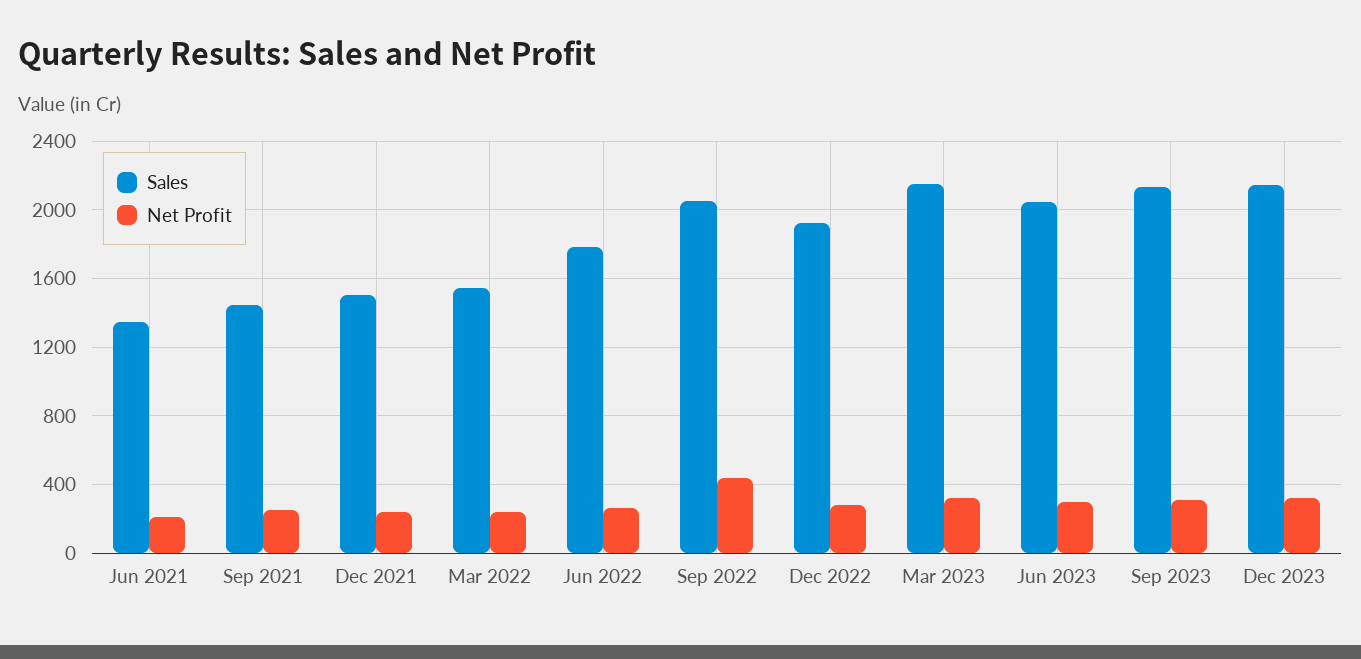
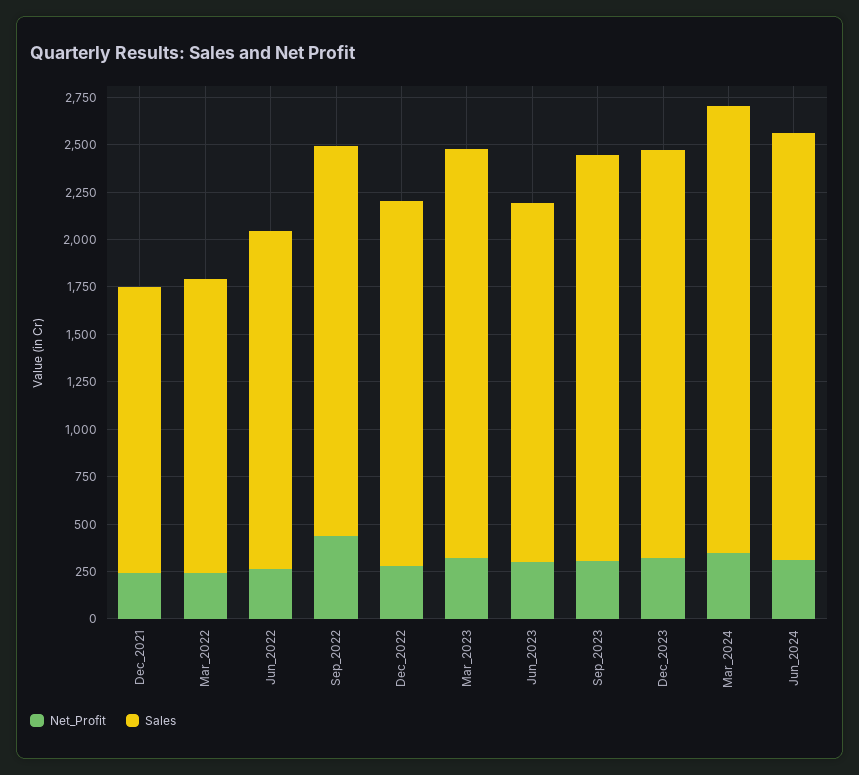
Sales, Jun 2021: 1350 -> none
Net Profit, Jun 2021: 200 -> none
Sales, Sep 2021: 1450 -> none
Net Profit, Sep 2021: 250 -> none
Sales, Jun 2023: 2050 -> 1900
Net Profit, Mar_2024: none -> 350
Sales, Mar_2024: none -> 2350
Net Profit, Jun_2024: none -> 300
Sales, Jun_2024: none -> 2250

